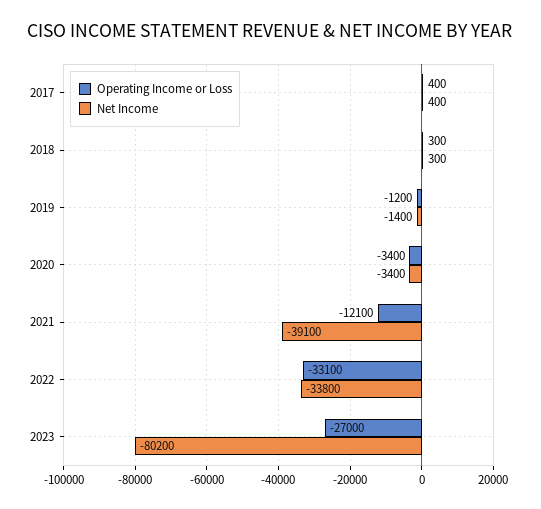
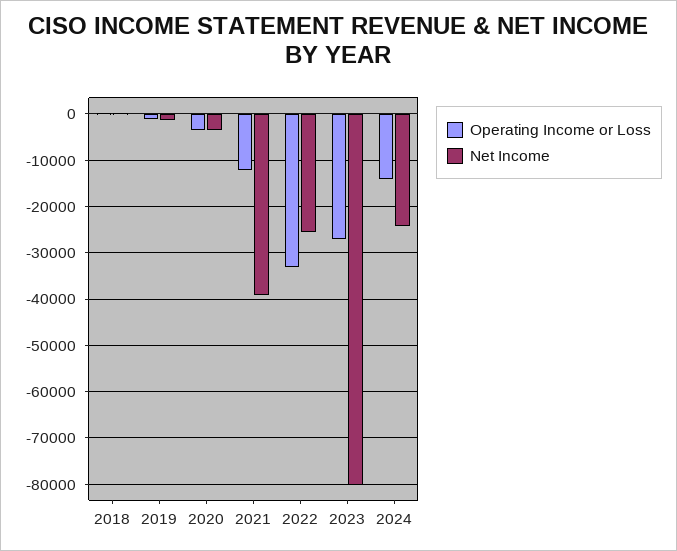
Operating Income or Loss, 2017: 400 -> none
Net Income, 2017: 400 -> none
Net Income, 2022: -33800 -> -26000
Operating Income or Loss, 2024: none -> -14000
Net Income, 2024: none -> -24000

